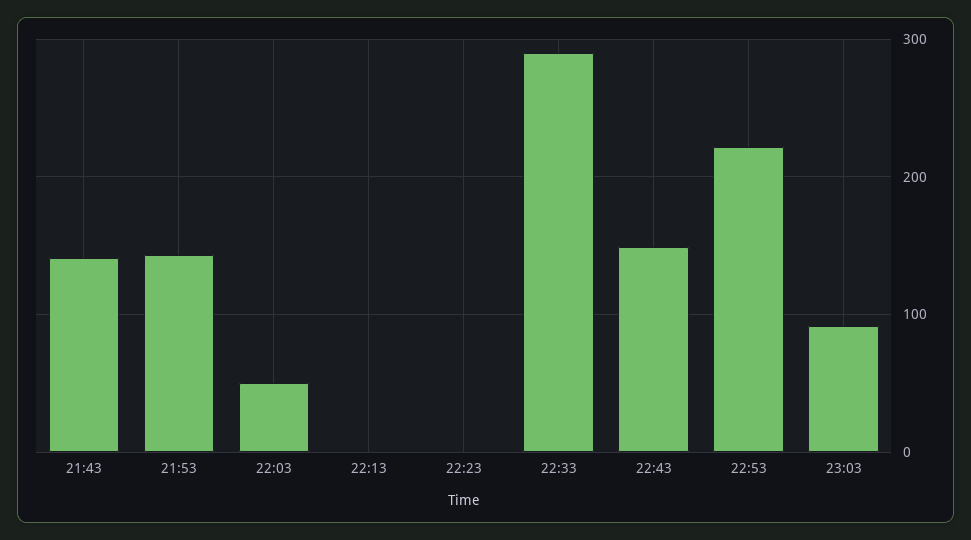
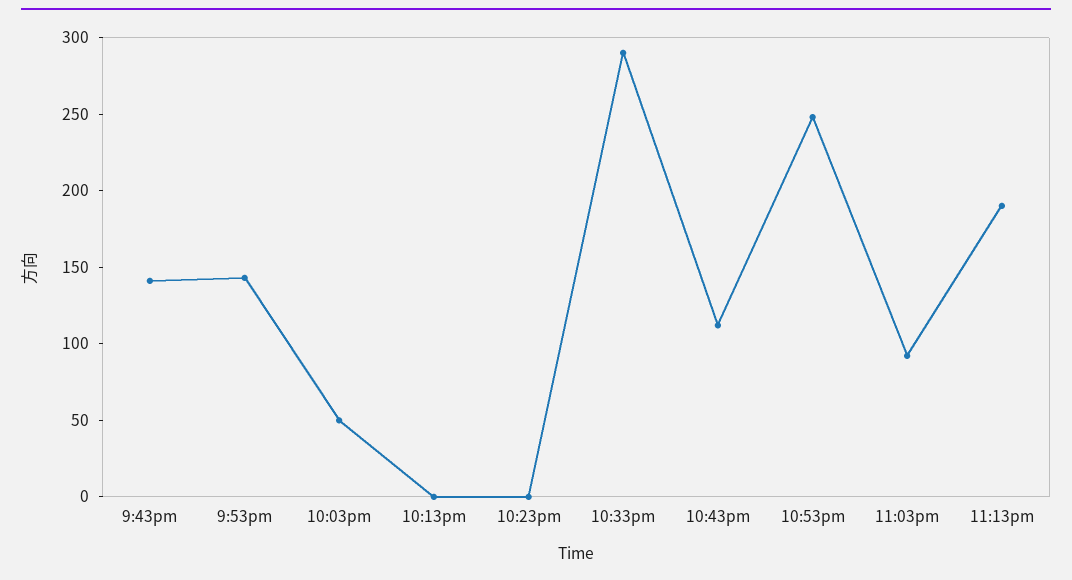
22:43: 150 -> 110
22:53: 220 -> 250
11:13pm: none -> 190

